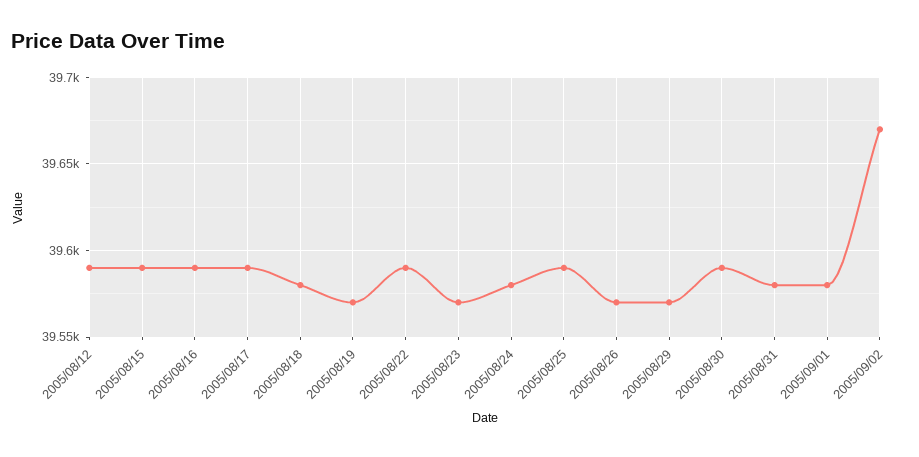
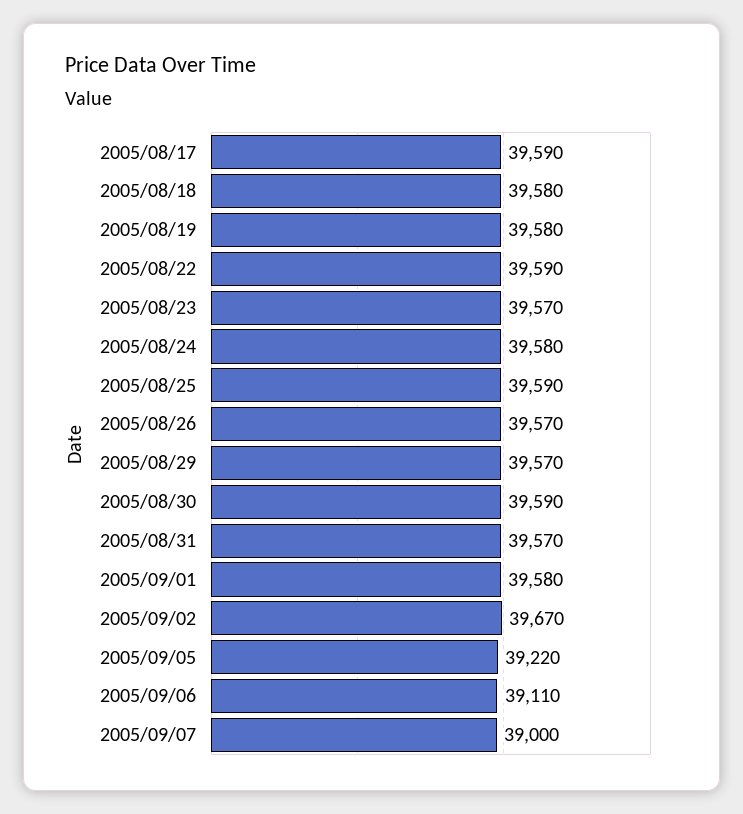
2005/08/12: 39590 -> none
2005/08/15: 39590 -> none
2005/08/16: 39590 -> none
2005/08/19: 39570 -> 39580
2005/08/31: 39580 -> 39570
2005/09/05: none -> 39220
2005/09/06: none -> 39110
2005/09/07: none -> 39000

